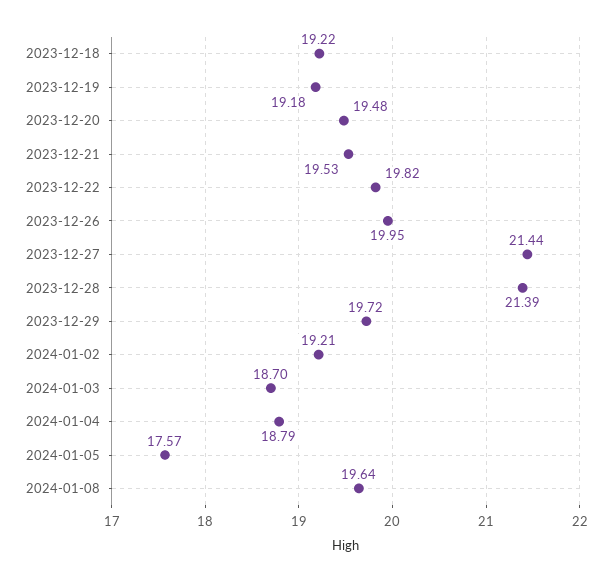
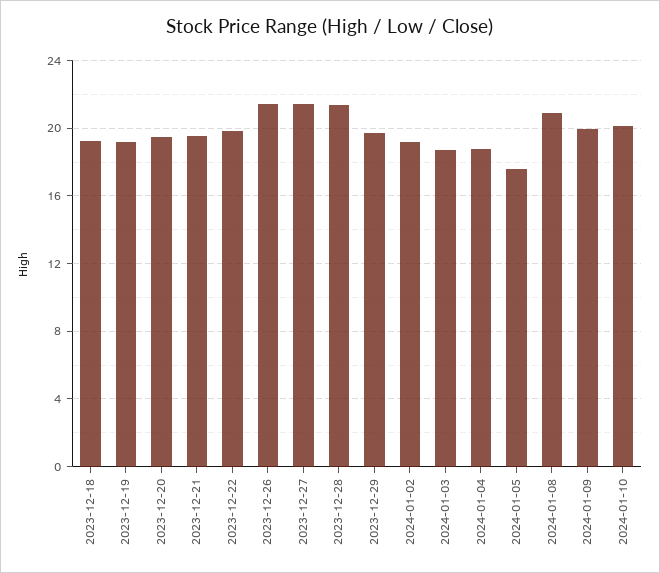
2023-12-26: 19.95 -> 21.5
2024-01-08: 19.64 -> 21
2024-01-09: none -> 20
2024-01-10: none -> 20

